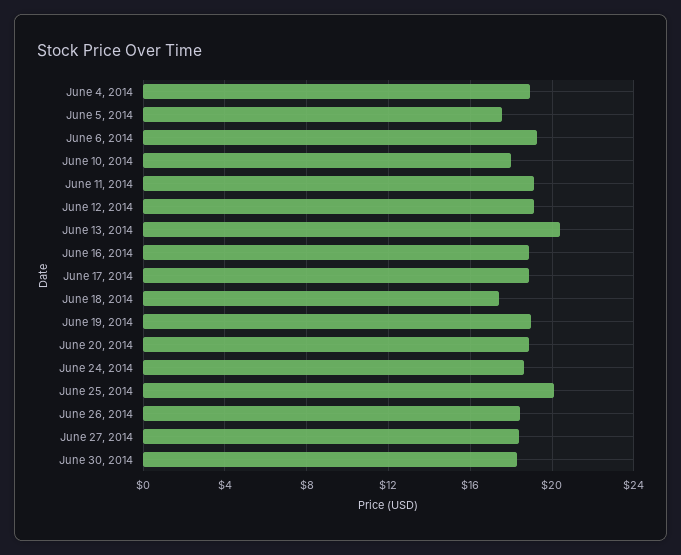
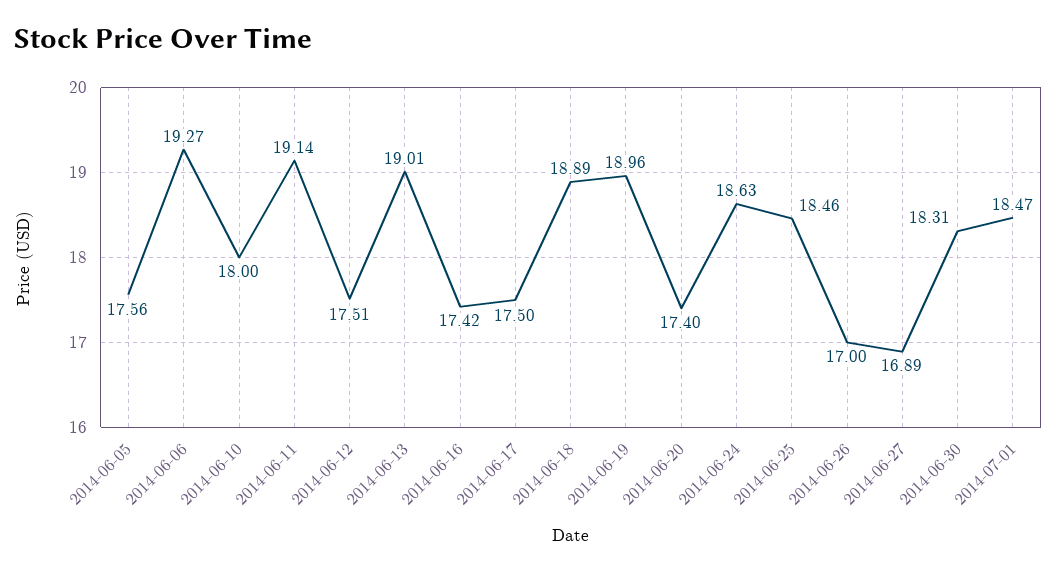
June 4, 2014: 19 -> none
June 12, 2014: 19 -> 17.51
June 13, 2014: 20.5 -> 19.01
June 16, 2014: 19 -> 17.42
June 17, 2014: 19 -> 17.5
June 18, 2014: 17.5 -> 18.89
June 20, 2014: 19 -> 17.4
June 25, 2014: 20 -> 18.46
June 26, 2014: 18.5 -> 17
June 27, 2014: 18.5 -> 16.89
2014-07-01: none -> 18.47

